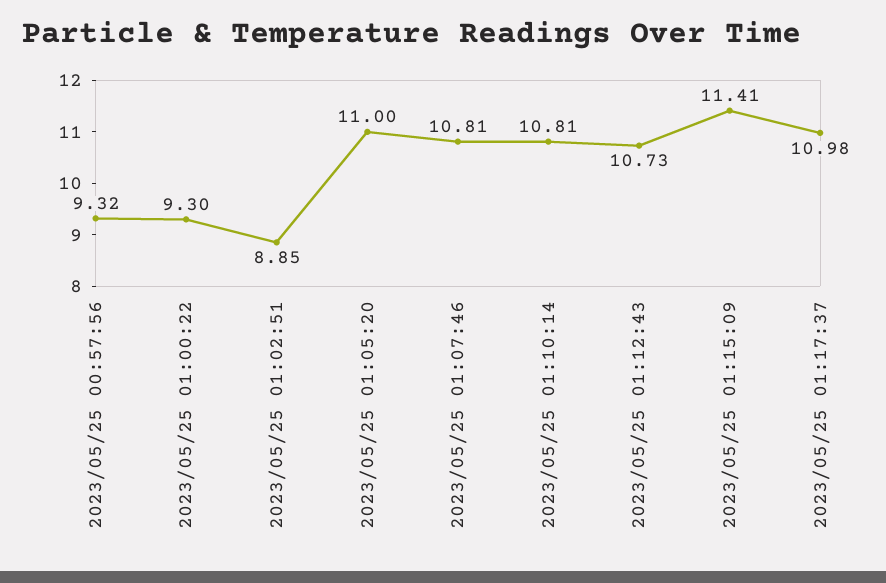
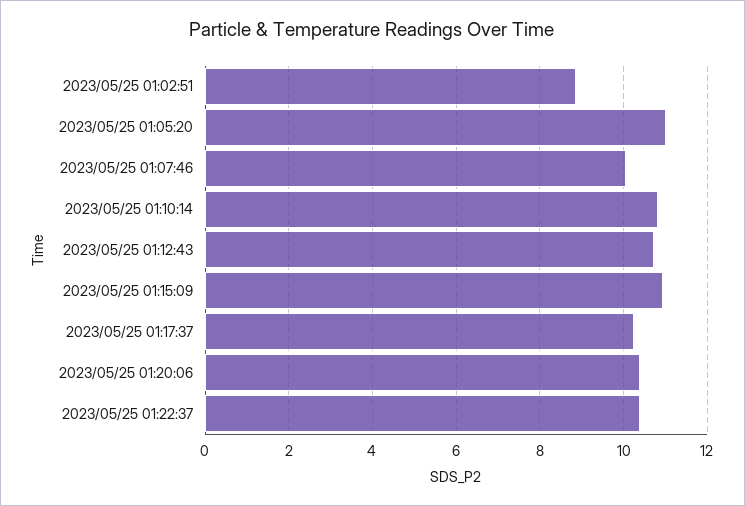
2023/05/25 00:57:56: 9.32 -> none
2023/05/25 01:00:22: 9.3 -> none
2023/05/25 01:07:46: 10.81 -> 10
2023/05/25 01:15:09: 11.41 -> 11
2023/05/25 01:17:37: 10.98 -> 10.2
2023/05/25 01:20:06: none -> 10.4
2023/05/25 01:22:37: none -> 10.4

